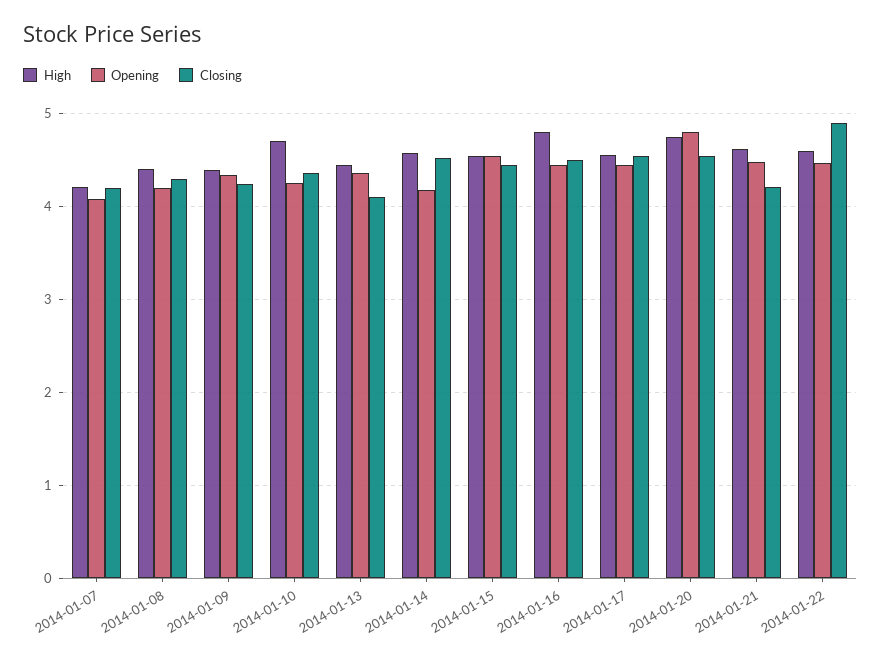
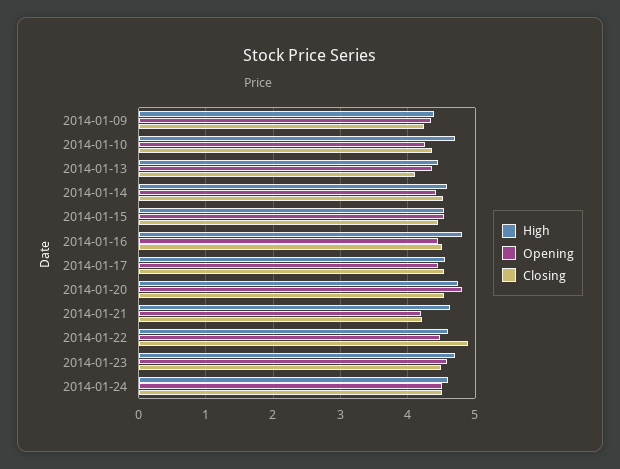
High, 2014-01-07: 4.2 -> none
Opening, 2014-01-07: 4.1 -> none
Closing, 2014-01-07: 4.2 -> none
High, 2014-01-08: 4.4 -> none
Opening, 2014-01-08: 4.2 -> none
Closing, 2014-01-08: 4.3 -> none
Opening, 2014-01-14: 4.2 -> 4.4
Opening, 2014-01-21: 4.5 -> 4.2
High, 2014-01-23: none -> 4.7
Opening, 2014-01-23: none -> 4.6
Closing, 2014-01-23: none -> 4.5
High, 2014-01-24: none -> 4.6
Opening, 2014-01-24: none -> 4.5
Closing, 2014-01-24: none -> 4.5

